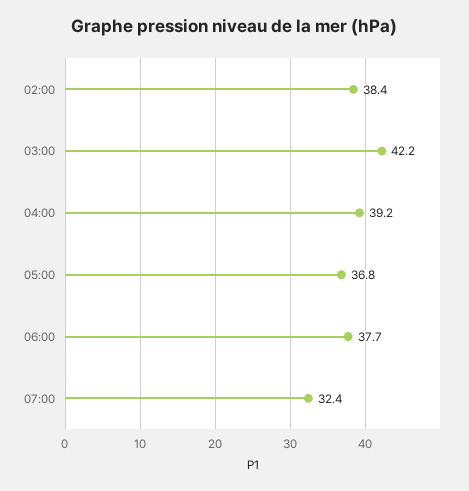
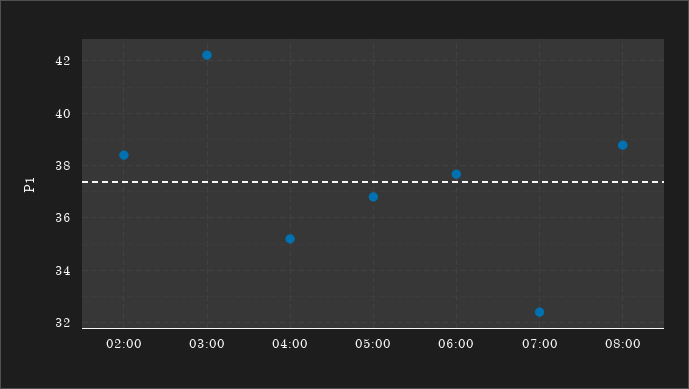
04:00: 39.2 -> 35.25
08:00: none -> 38.75

